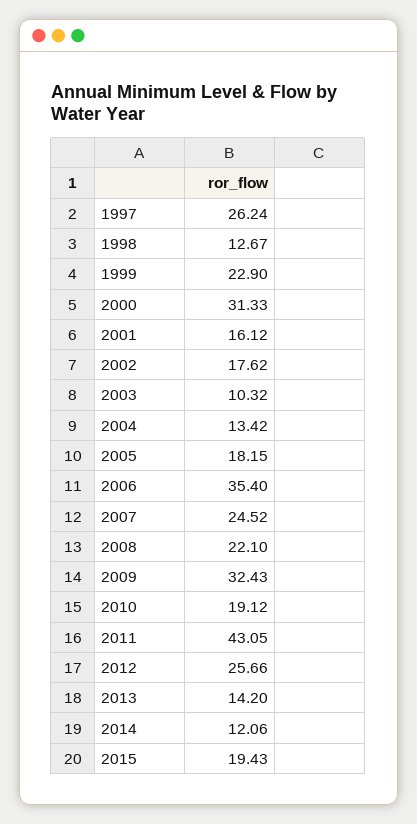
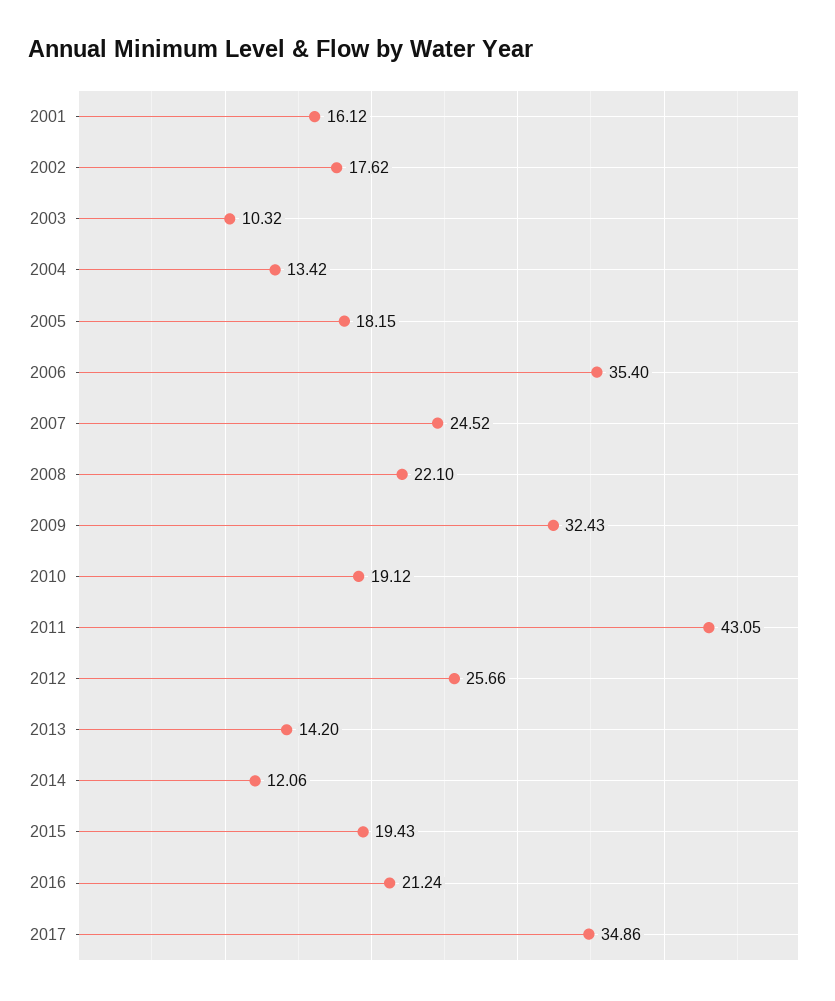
1997: 26.24 -> none
1998: 12.67 -> none
1999: 22.9 -> none
2000: 31.33 -> none
2016: none -> 21.24
2017: none -> 34.86

